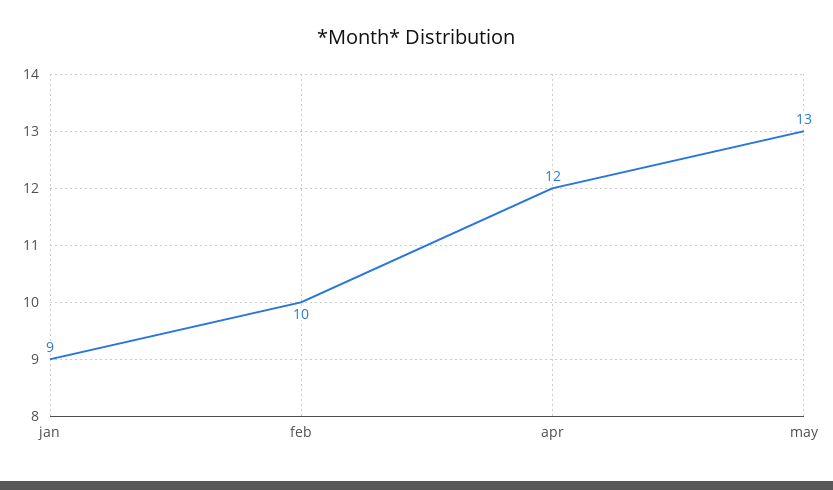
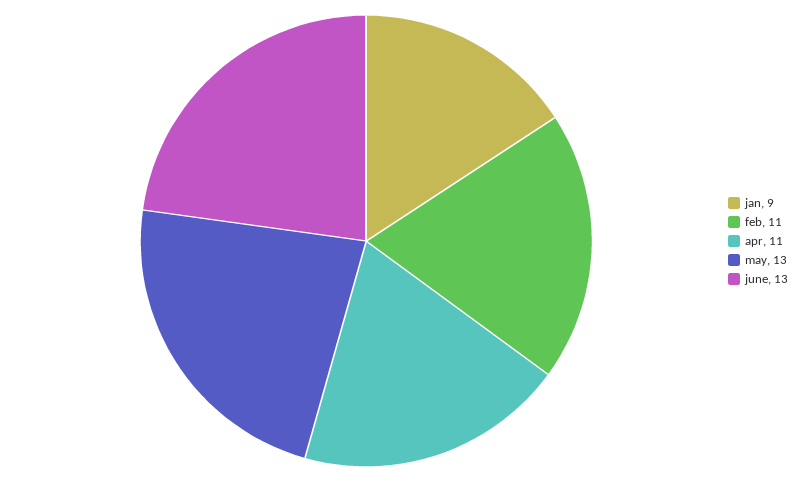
feb: 10 -> 11
apr: 12 -> 11
june: none -> 13

